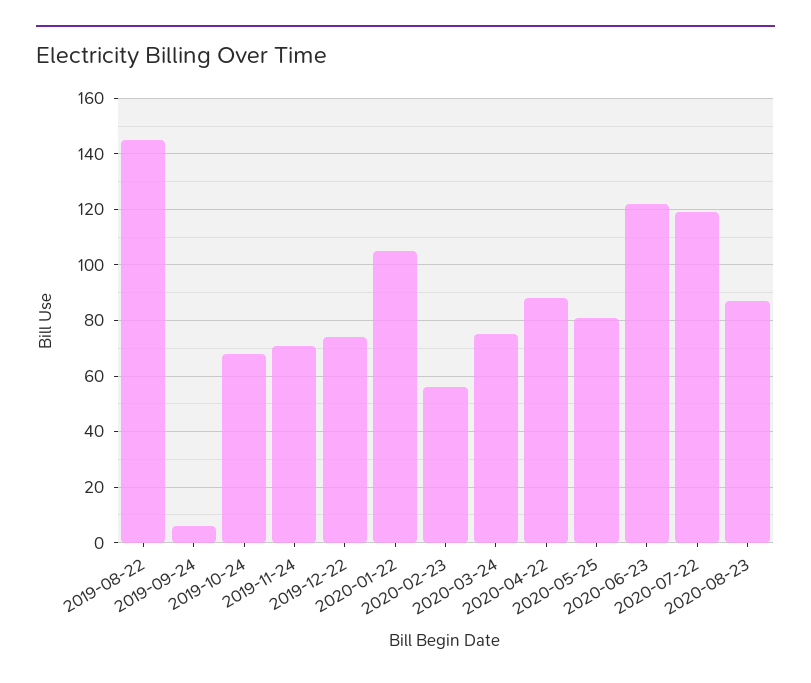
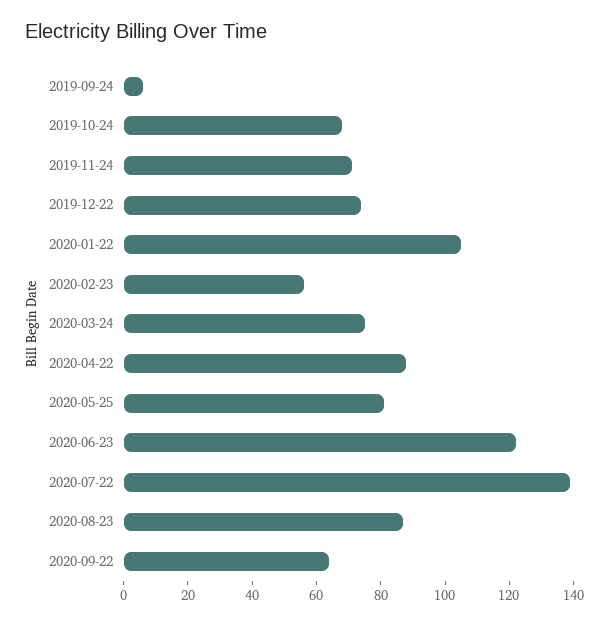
2019-08-22: 145 -> none
2020-07-22: 120 -> 140
2020-09-22: none -> 65

